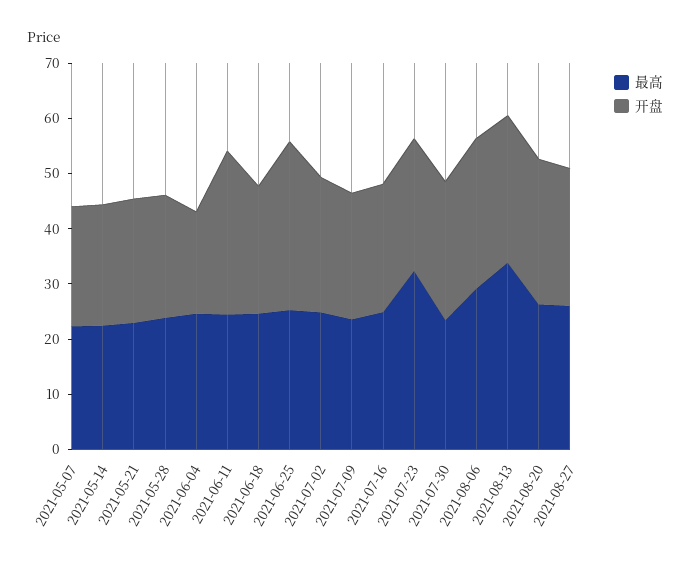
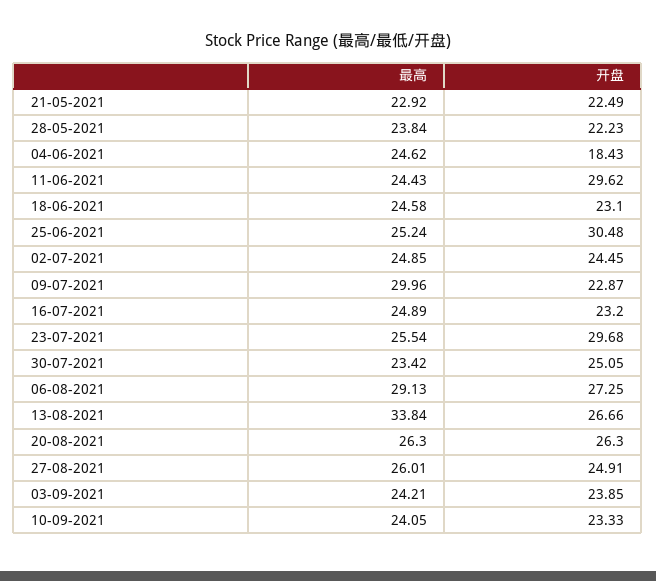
最高, 2021-05-07: 22 -> none
开盘, 2021-05-07: 22 -> none
最高, 2021-05-14: 22 -> none
开盘, 2021-05-14: 22 -> none
最高, 2021-07-09: 24 -> 29.96
最高, 2021-07-23: 32 -> 25.54
开盘, 2021-07-23: 24 -> 29.68
最高, 03-09-2021: none -> 24.21
开盘, 03-09-2021: none -> 23.85
最高, 10-09-2021: none -> 24.05
开盘, 10-09-2021: none -> 23.33

